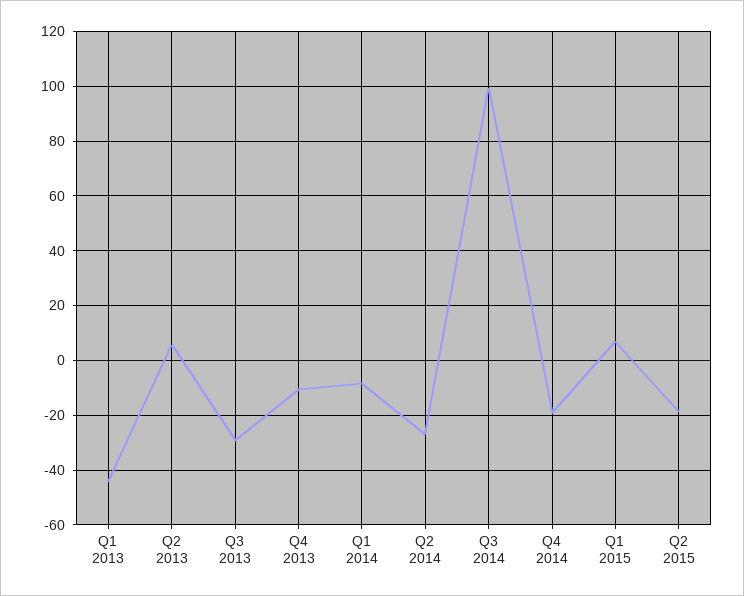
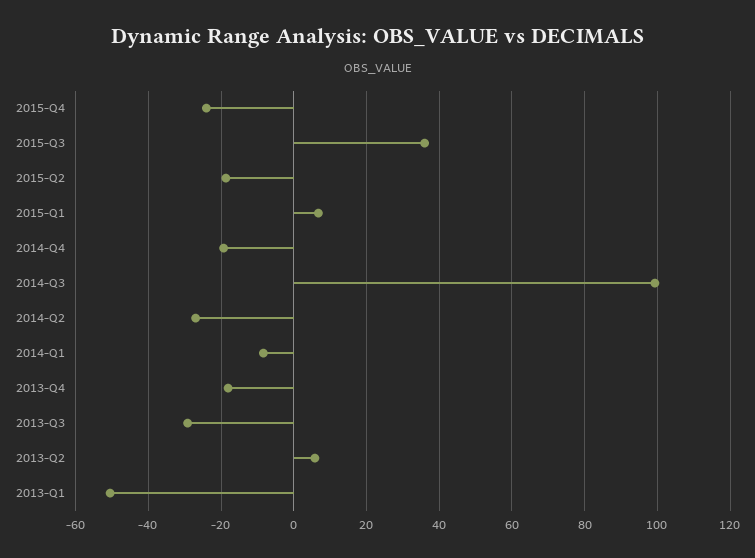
Q1 2013: -45 -> -50
Q4 2013: -10 -> -18
2015-Q4: none -> -24
2015-Q3: none -> 36

